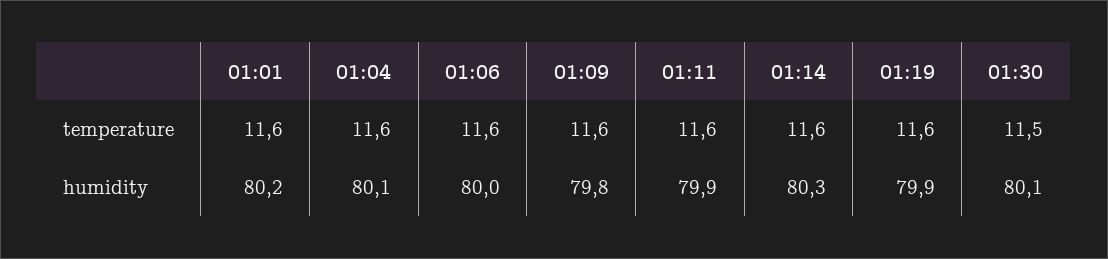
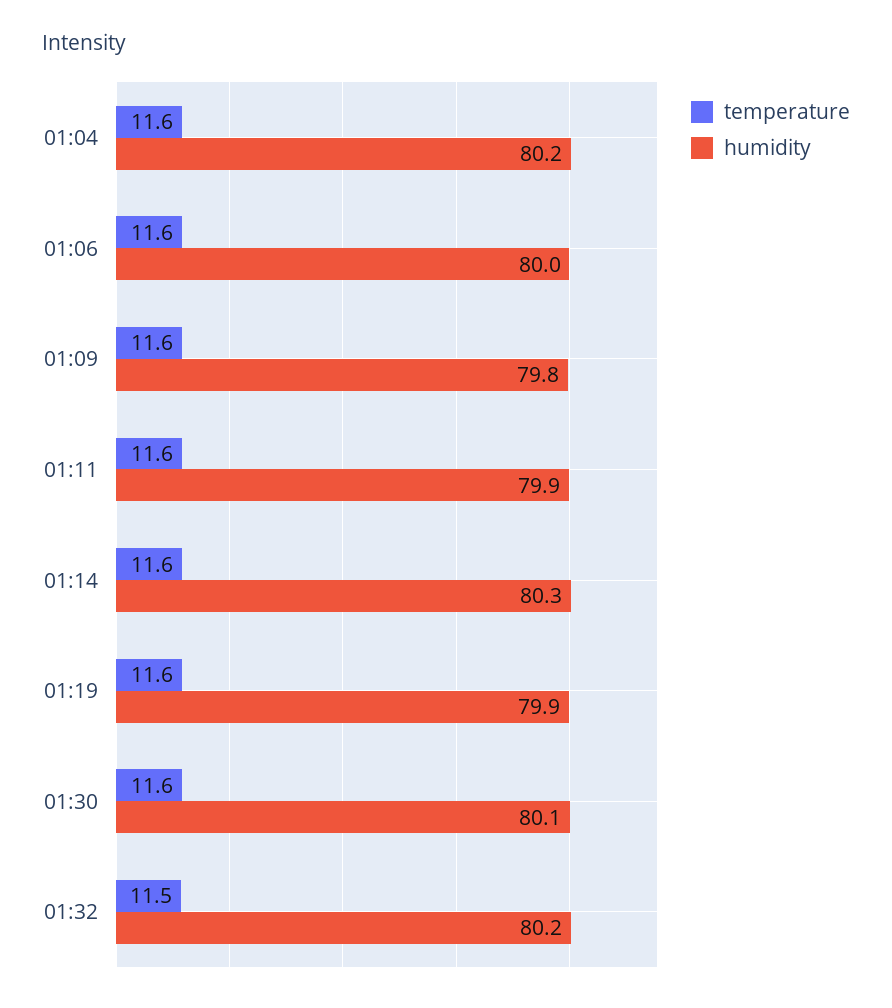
temperature, 01:01: 11.6 -> none
temperature, 01:30: 11.5 -> 11.6
humidity, 01:01: 80.2 -> none
humidity, 01:04: 80.1 -> 80.2
temperature, 01:32: none -> 11.5
humidity, 01:32: none -> 80.2

